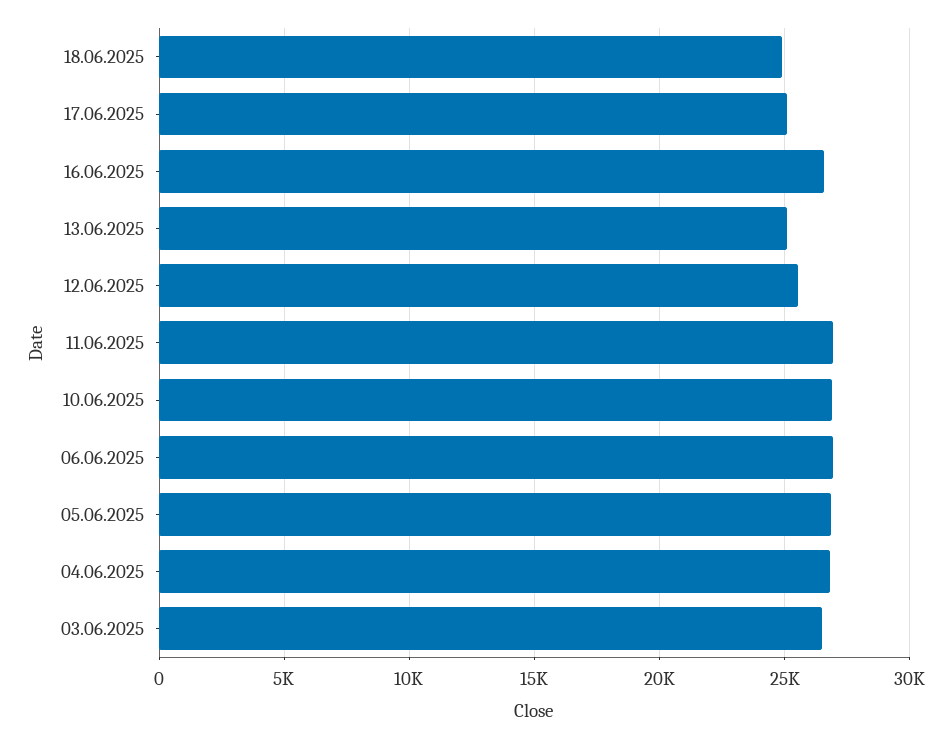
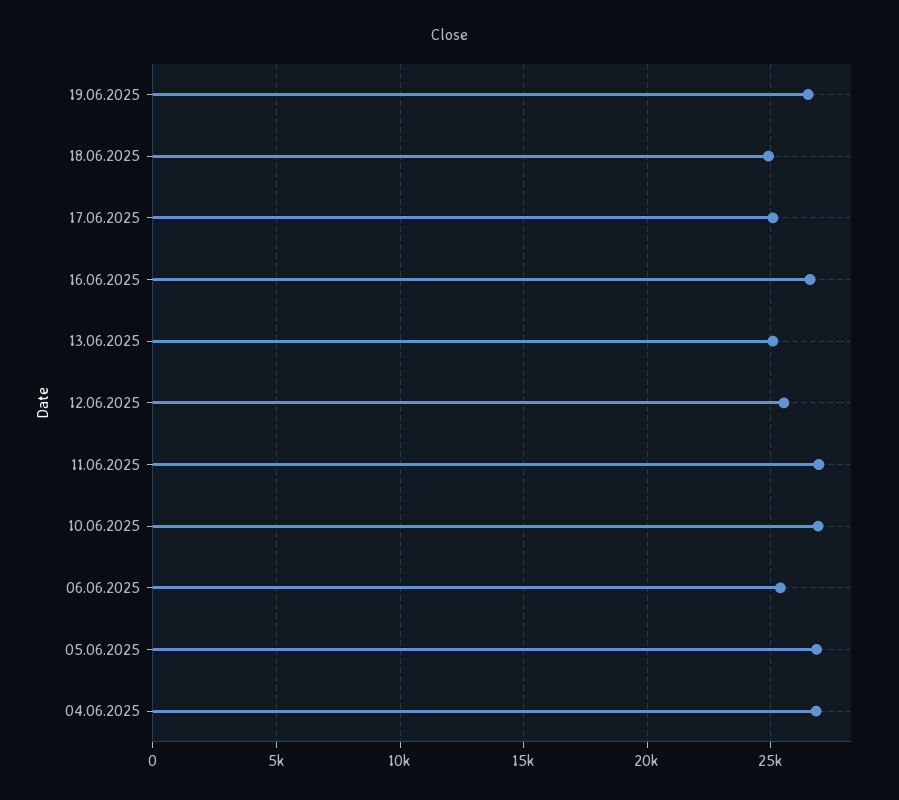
06.06.2025: 27000 -> 25500
03.06.2025: 26500 -> none
19.06.2025: none -> 26500

